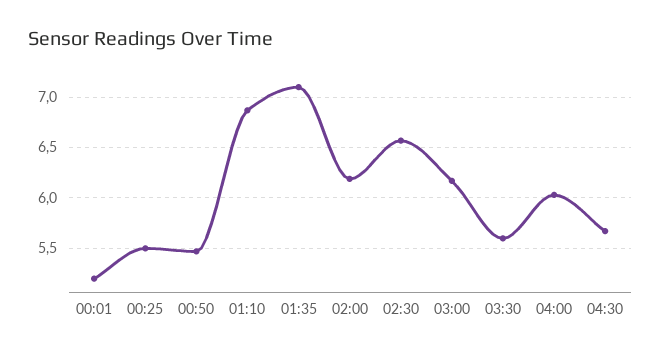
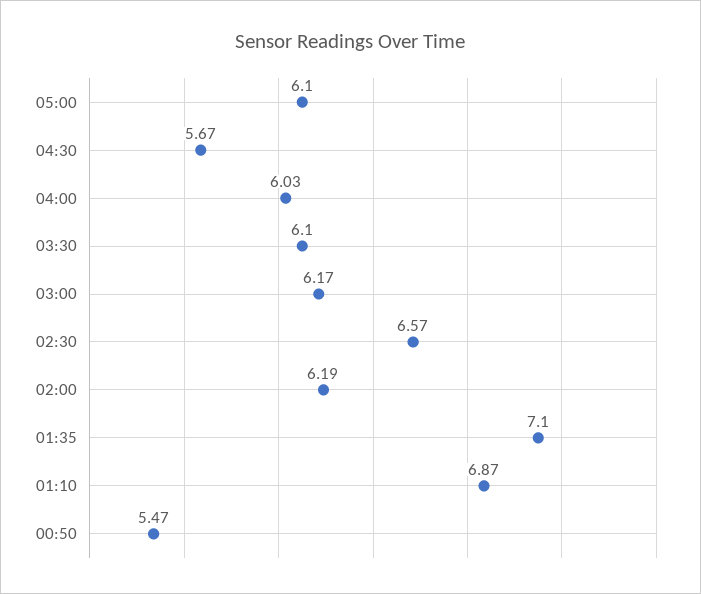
00:01: 5.2 -> none
00:25: 5.5 -> none
03:30: 5.6 -> 6.1
05:00: none -> 6.1

